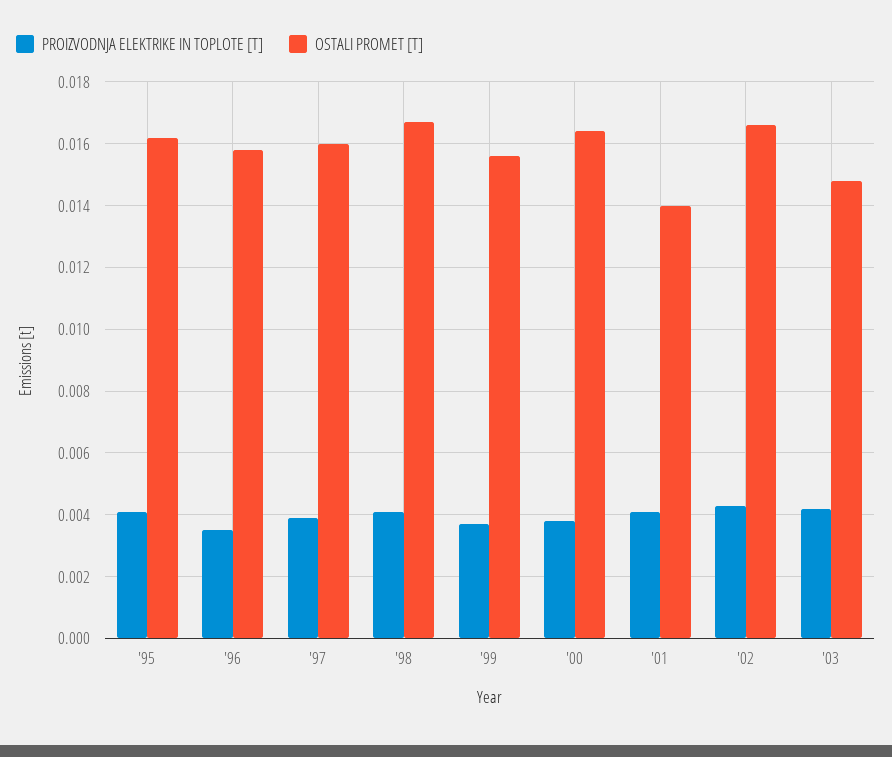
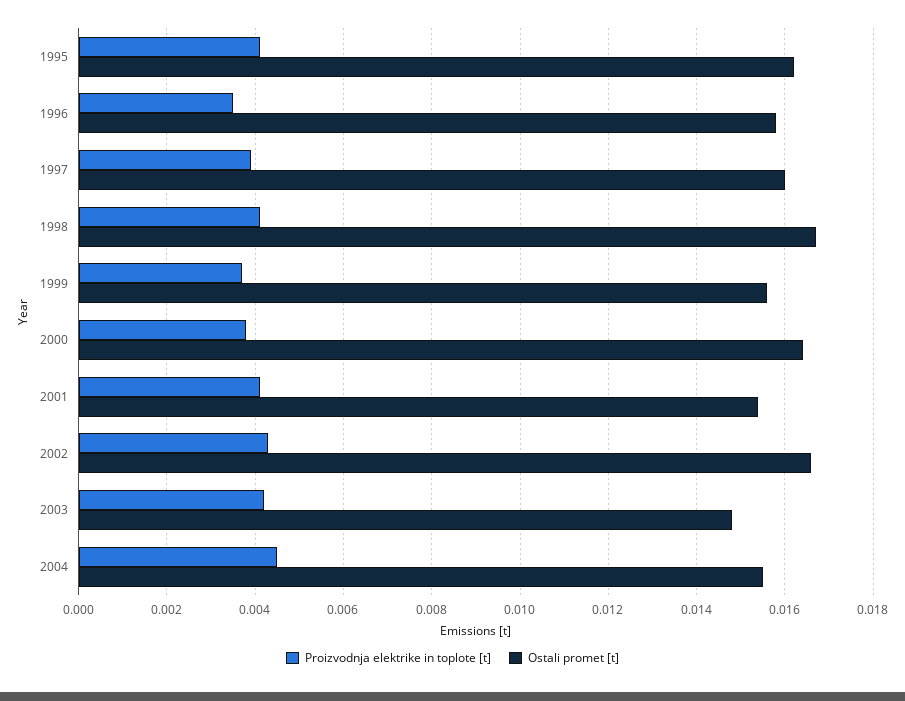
OSTALI PROMET [T], '01: 0.014 -> 0.0155
PROIZVODNJA ELEKTRIKE IN TOPLOTE [T], 2004: none -> 0.0045
OSTALI PROMET [T], 2004: none -> 0.0155

